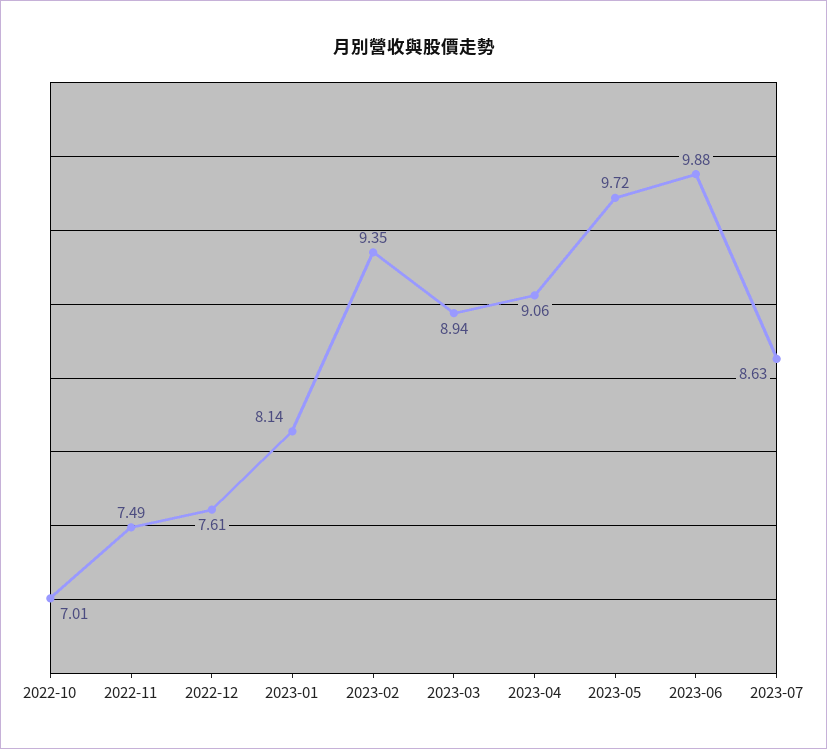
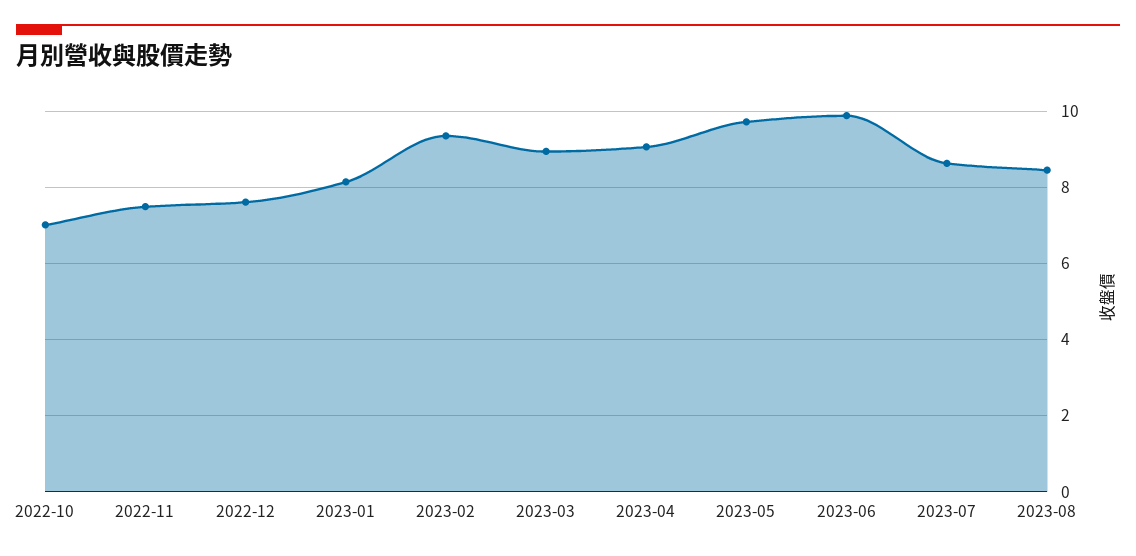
2023-08: none -> 8.4

